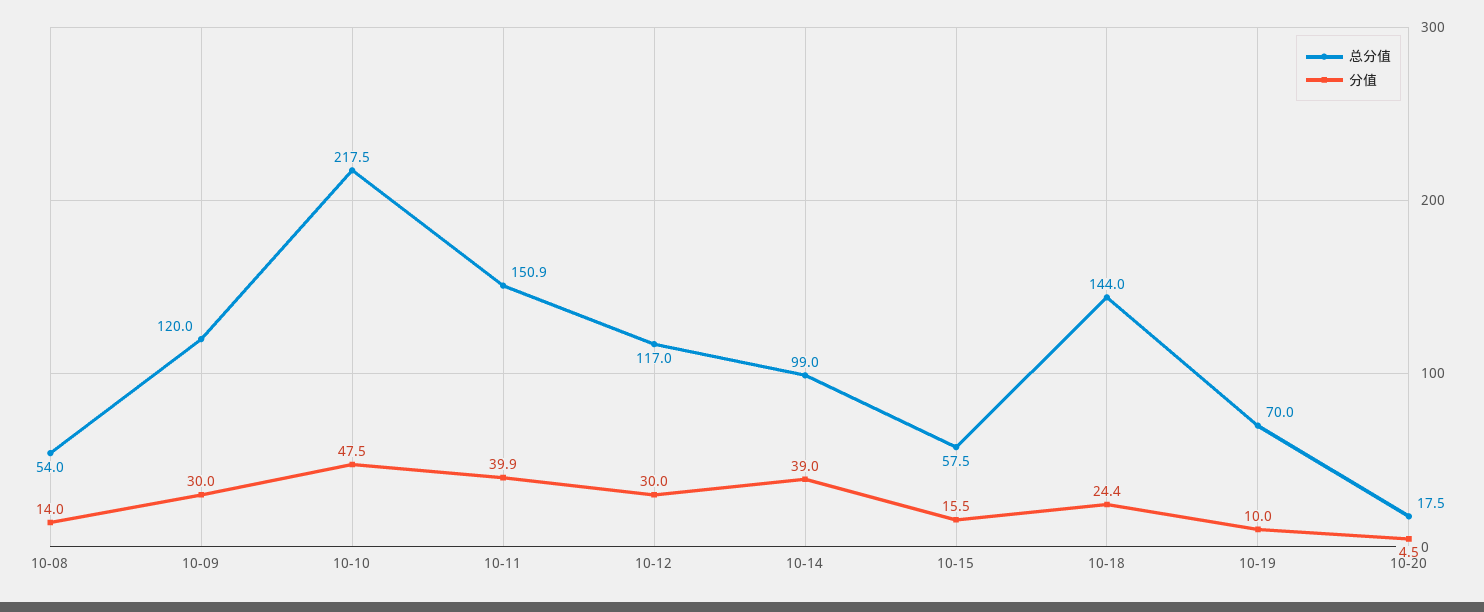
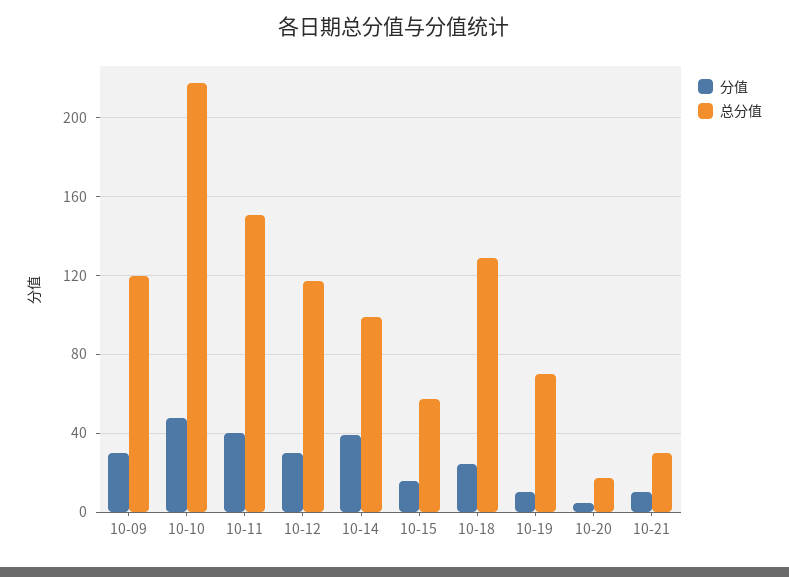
总分值, 10-08: 54 -> none
分值, 10-08: 14 -> none
总分值, 10-18: 144 -> 130
分值, 10-21: none -> 10
总分值, 10-21: none -> 30

